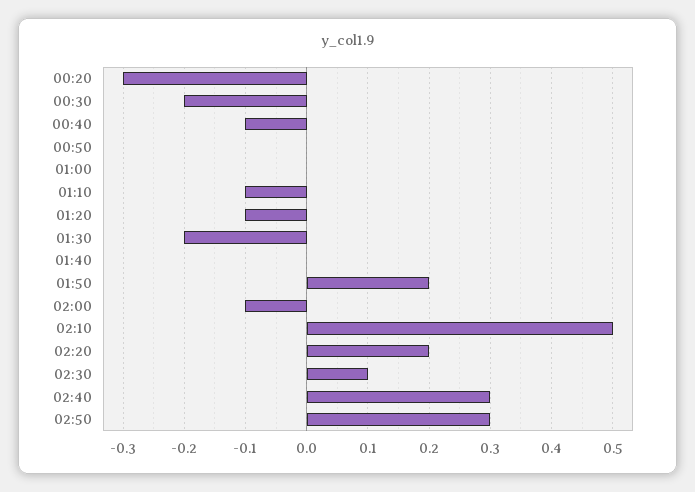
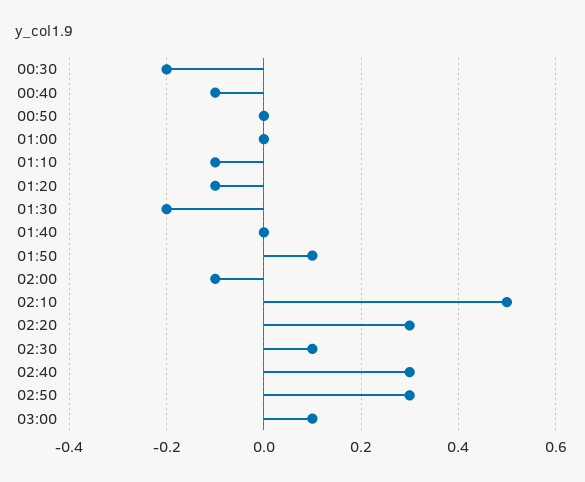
00:20: -0.3 -> none
01:50: 0.2 -> 0.1
02:20: 0.2 -> 0.3
03:00: none -> 0.1

